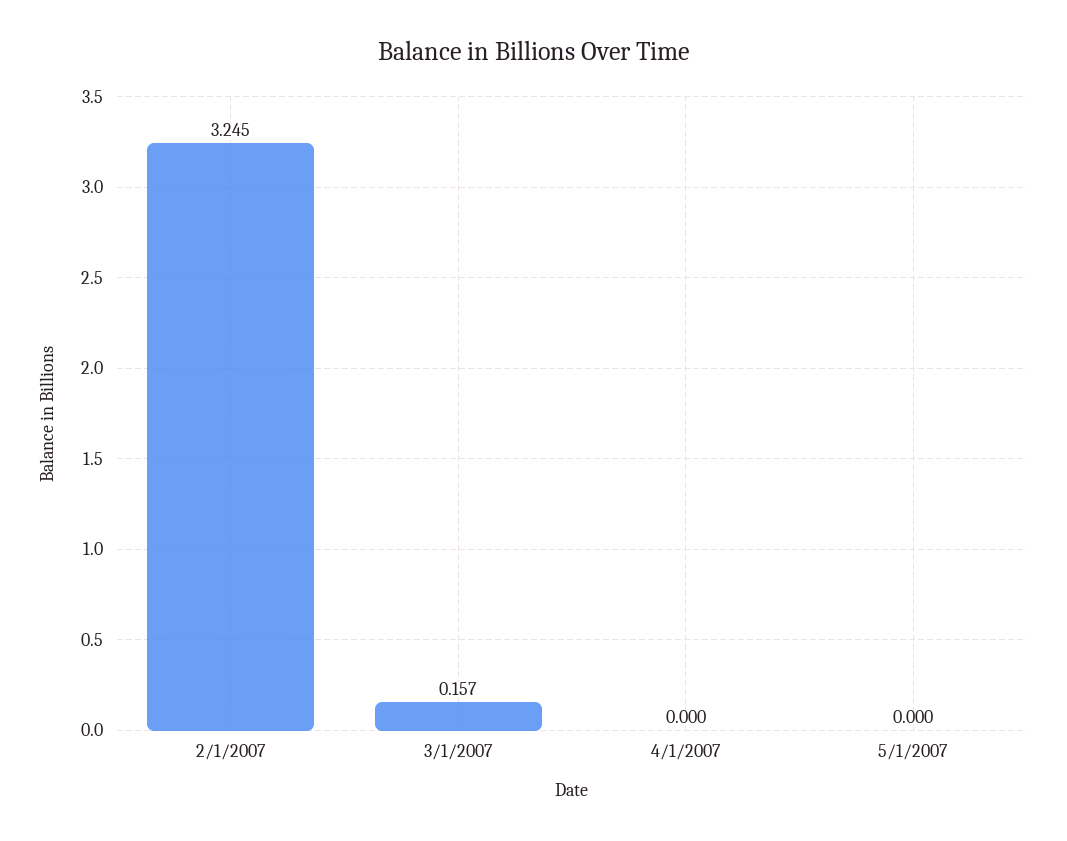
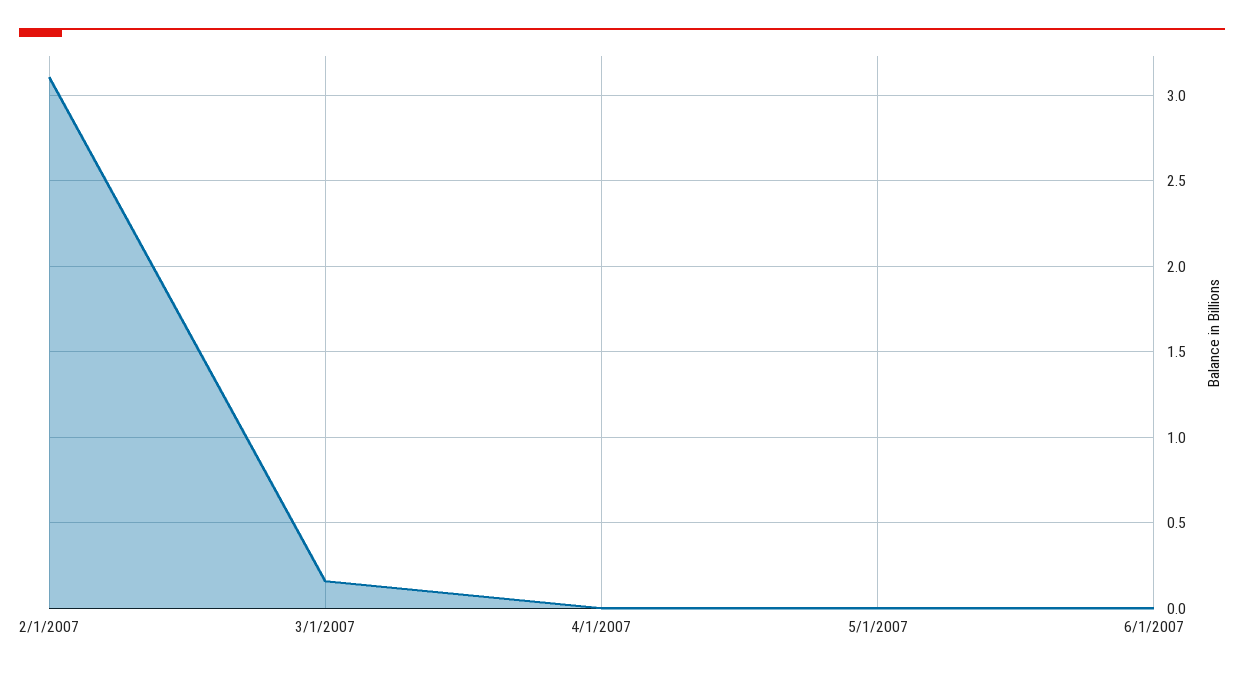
2/1/2007: 3.245 -> 3.1
6/1/2007: none -> 0

